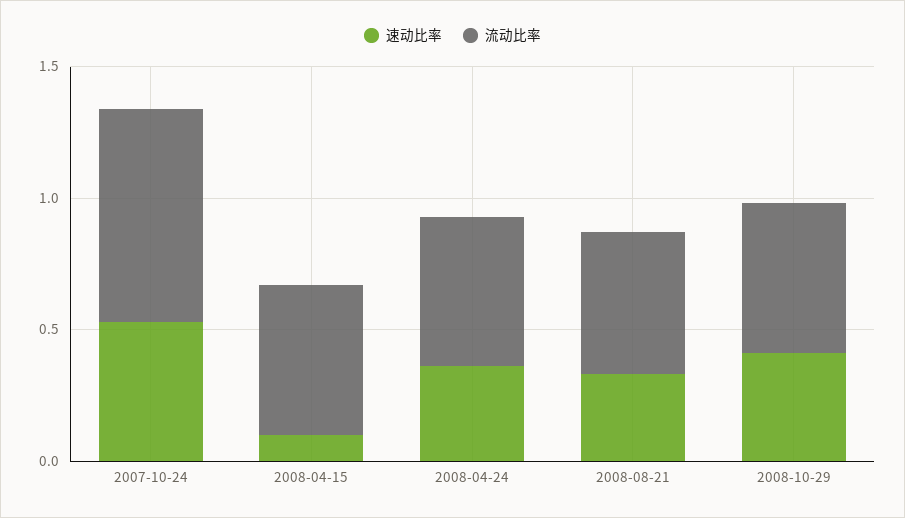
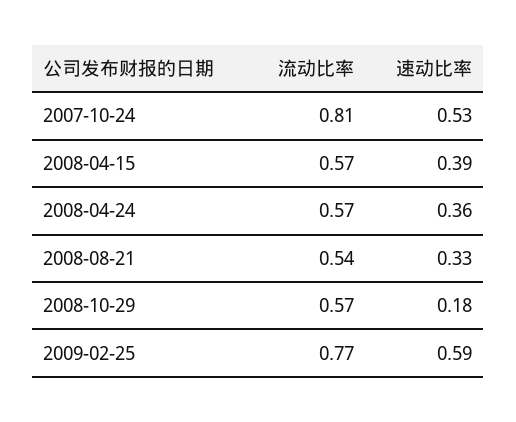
速动比率, 2008-04-15: 0.1 -> 0.39
速动比率, 2008-10-29: 0.4 -> 0.18
流动比率, 2009-02-25: none -> 0.77
速动比率, 2009-02-25: none -> 0.59

